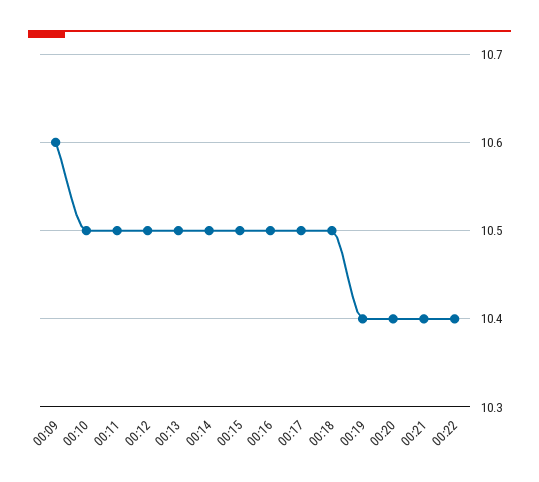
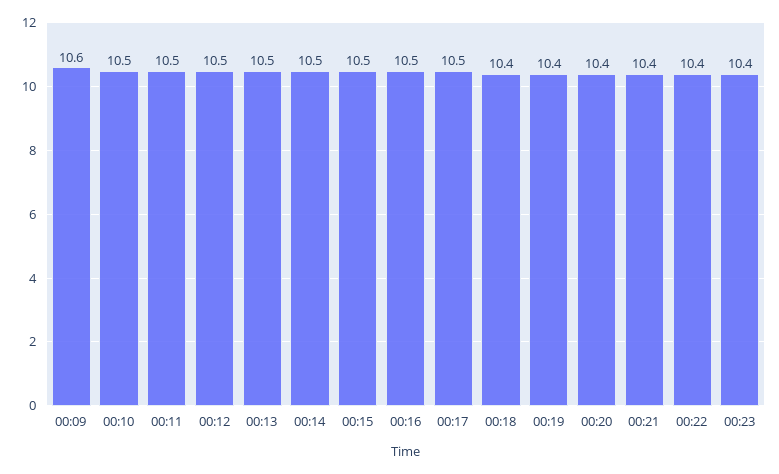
00:18: 10.5 -> 10.4
00:23: none -> 10.4

